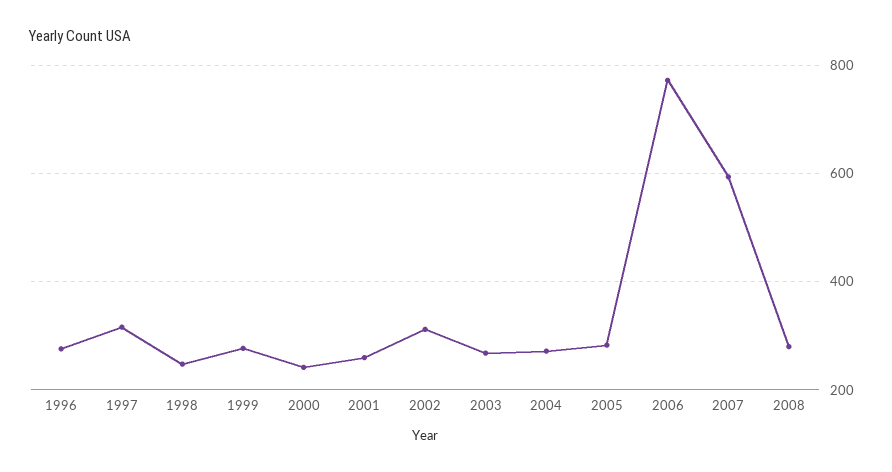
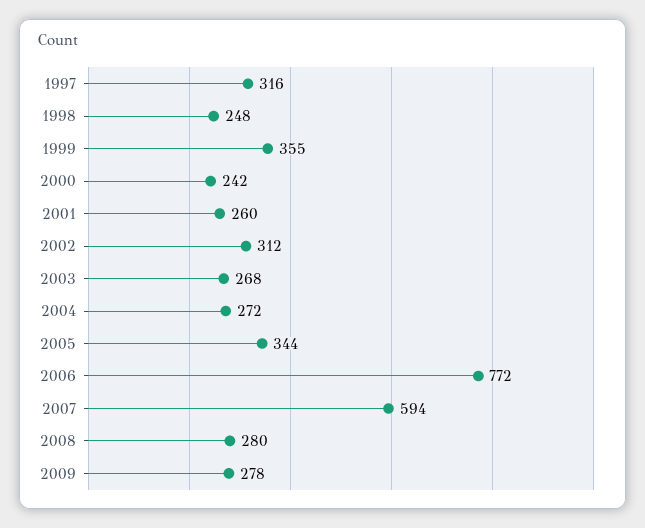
1996: 280 -> none
1999: 280 -> 355
2005: 280 -> 344
2009: none -> 278

